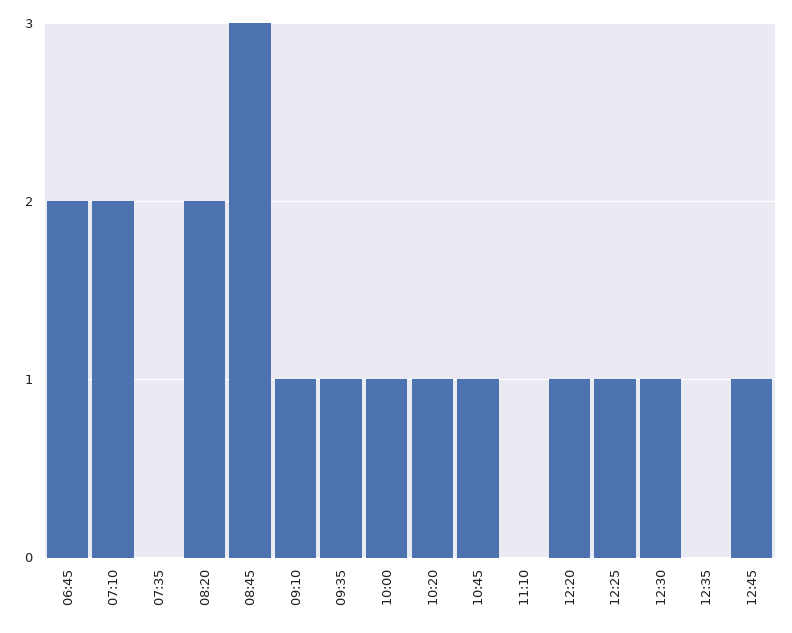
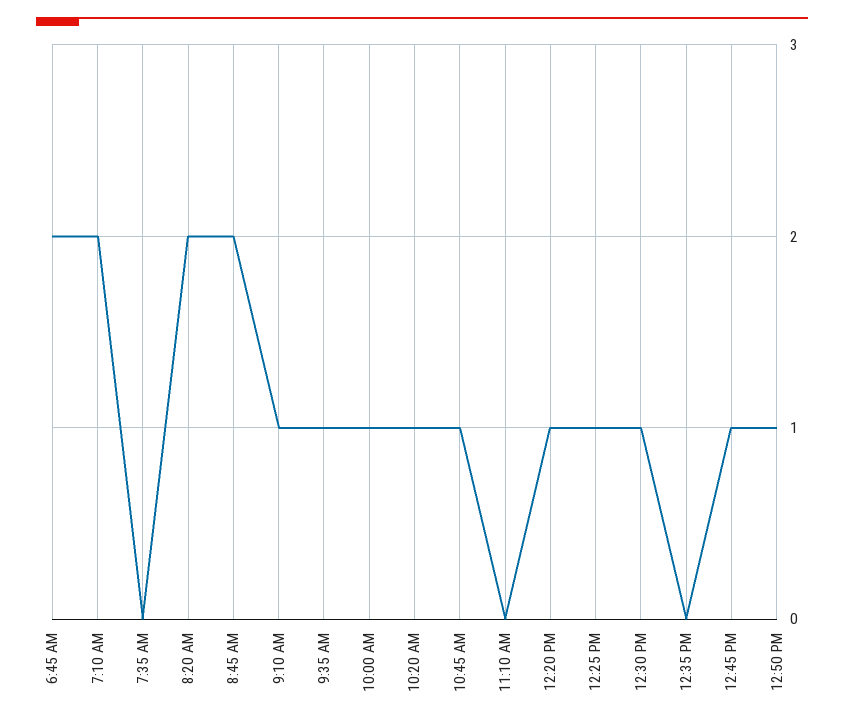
08:45: 3 -> 2
12:50 PM: none -> 1

